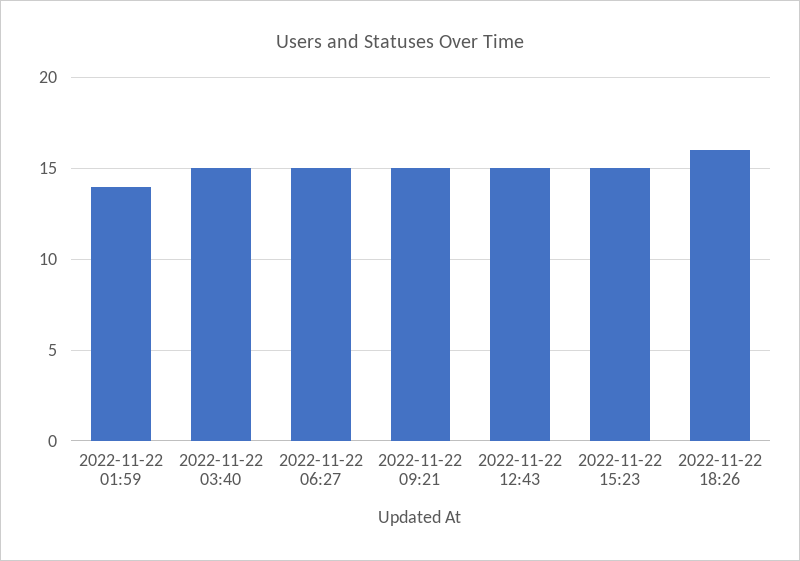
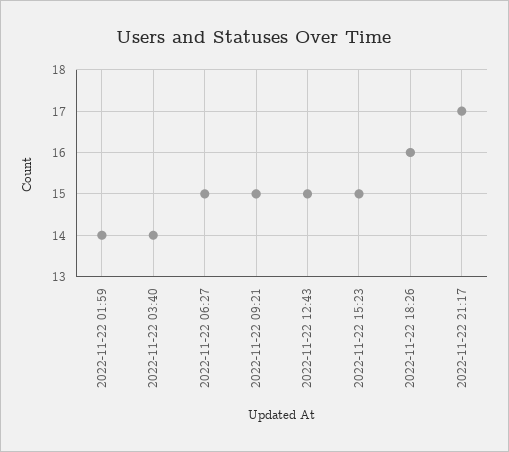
2022-11-22 03:40: 15 -> 14
2022-11-22 21:17: none -> 17

